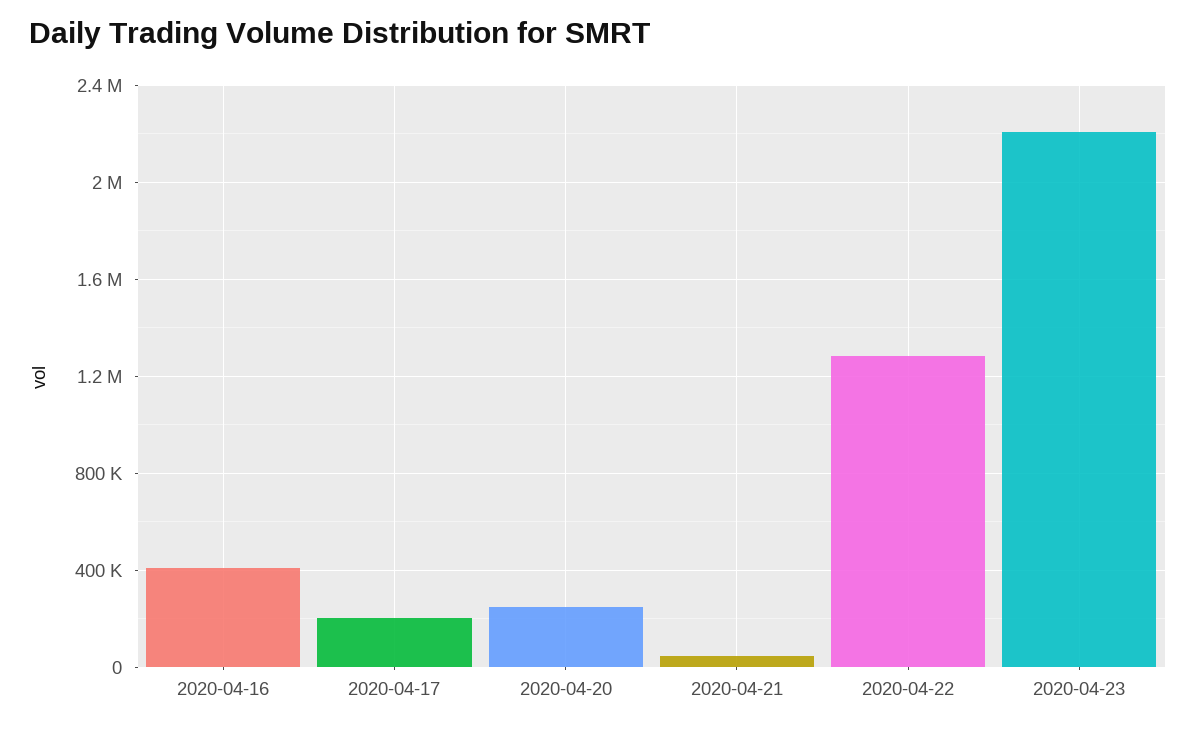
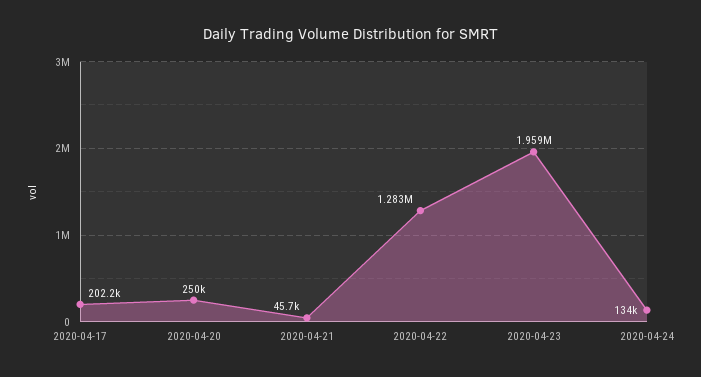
2020-04-16: 400000 -> none
2020-04-23: 2200000 -> 1959000
2020-04-24: none -> 134000

